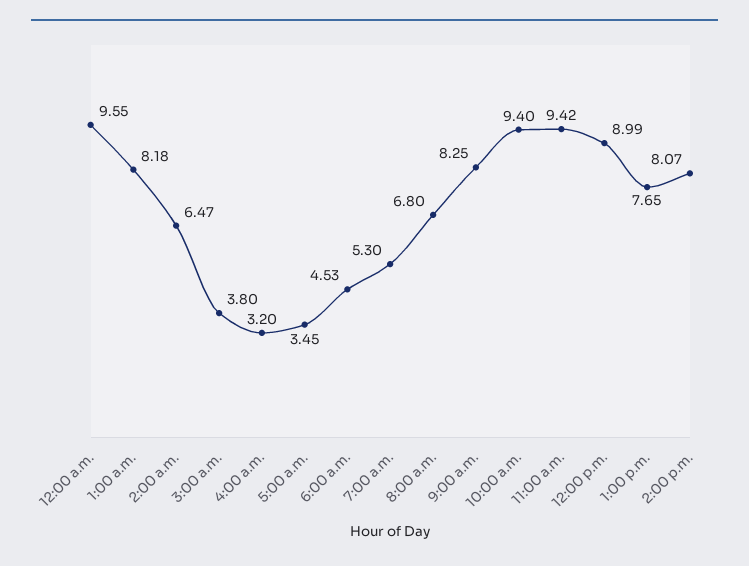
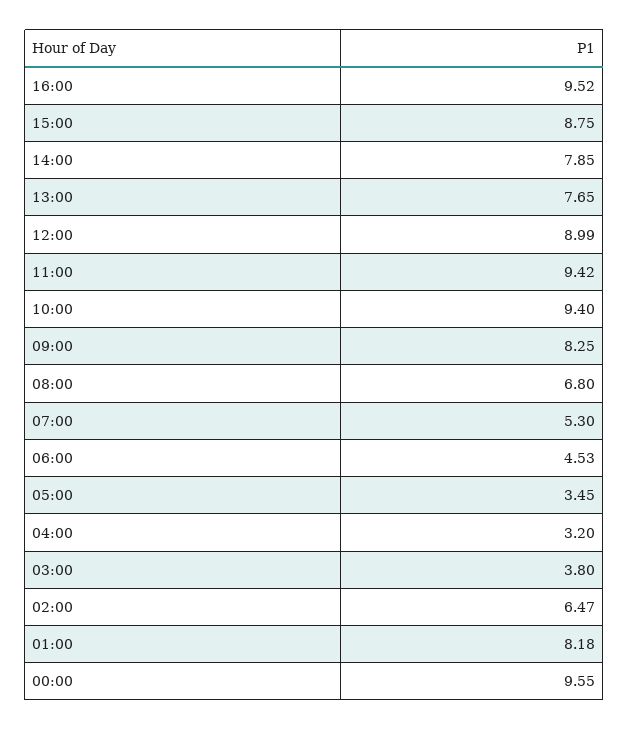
2:00 p.m.: 8.07 -> 7.85
16:00: none -> 9.52
15:00: none -> 8.75

